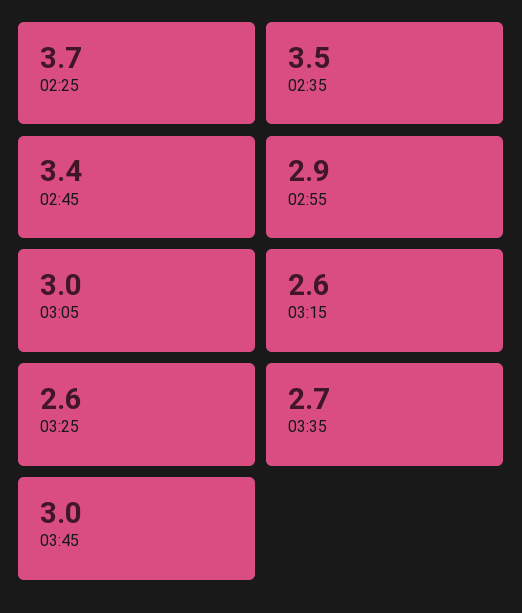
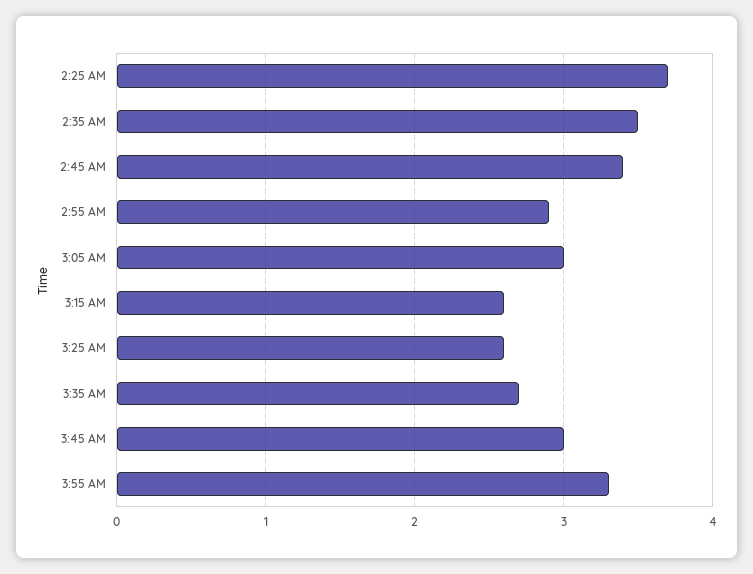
3:55 AM: none -> 3.3

